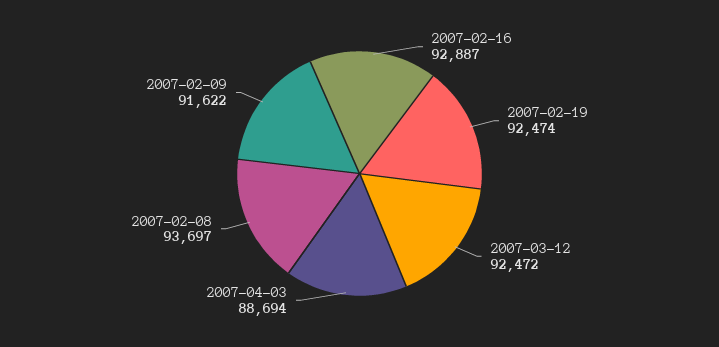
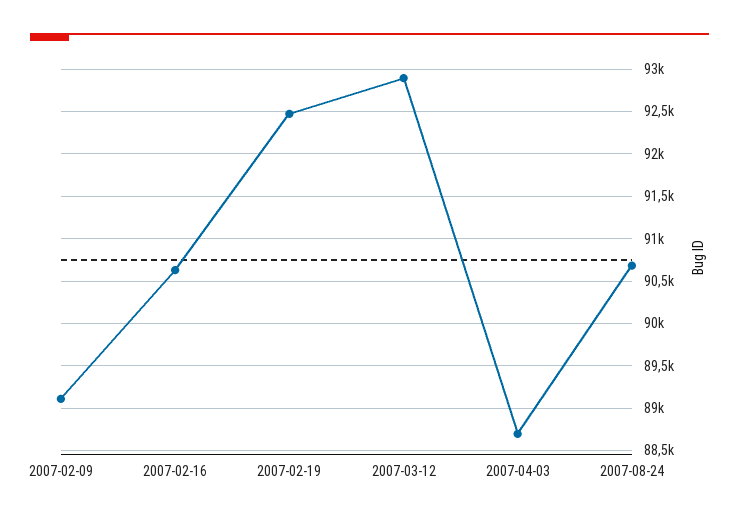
2007-02-16: 92887 -> 90600
2007-03-12: 92472 -> 92900
2007-02-08: 93697 -> none
2007-02-09: 91622 -> 89100
2007-08-24: none -> 90700

